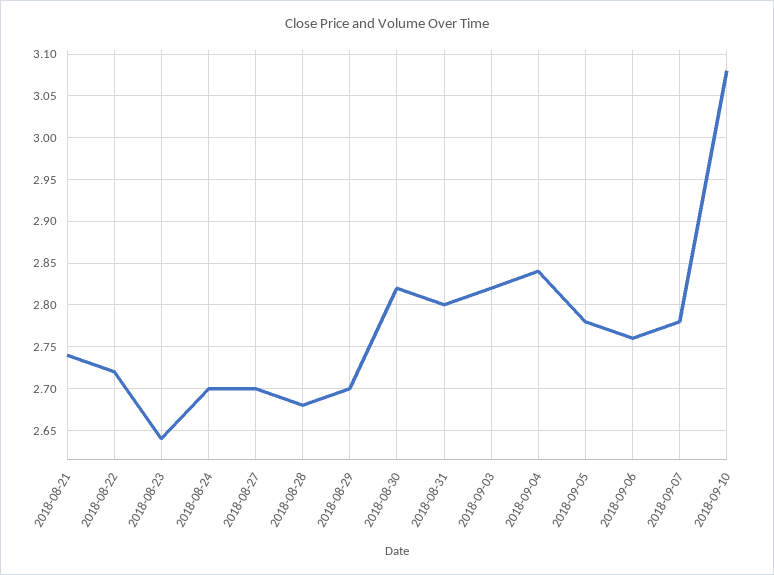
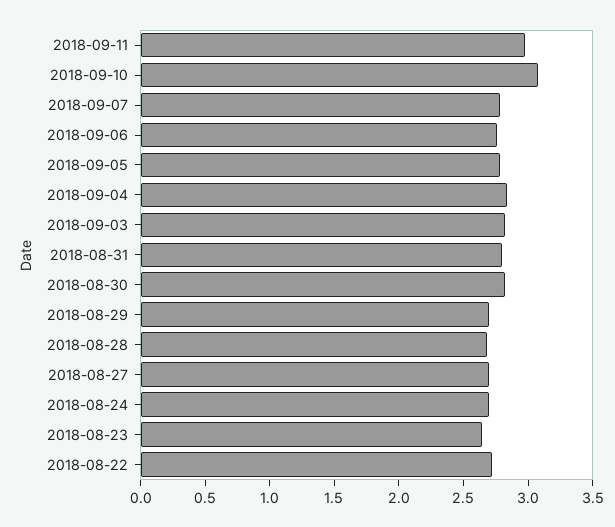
2018-08-21: 2.74 -> none
2018-09-11: none -> 3

